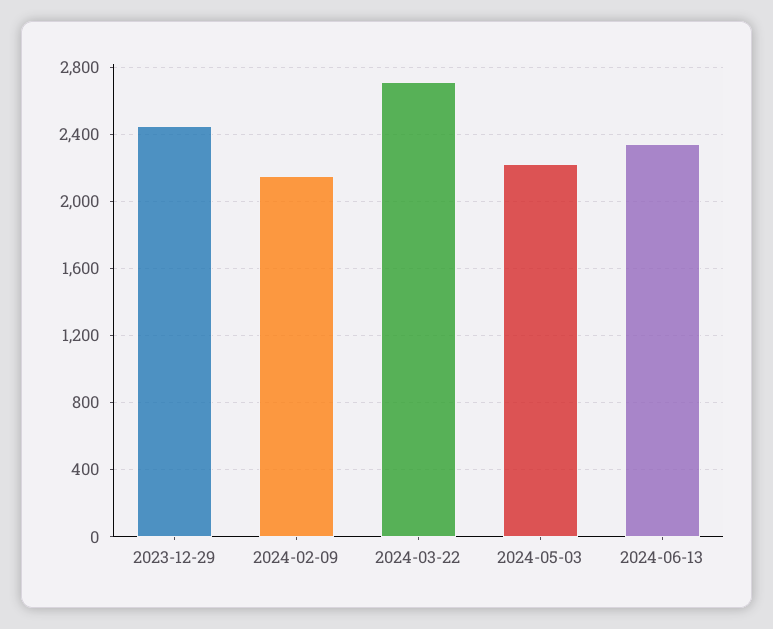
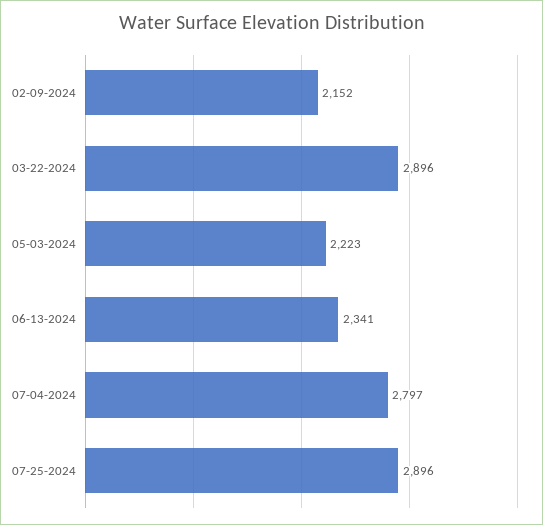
2023-12-29: 2450 -> none
2024-03-22: 2700 -> 2896
07-04-2024: none -> 2797
07-25-2024: none -> 2896

